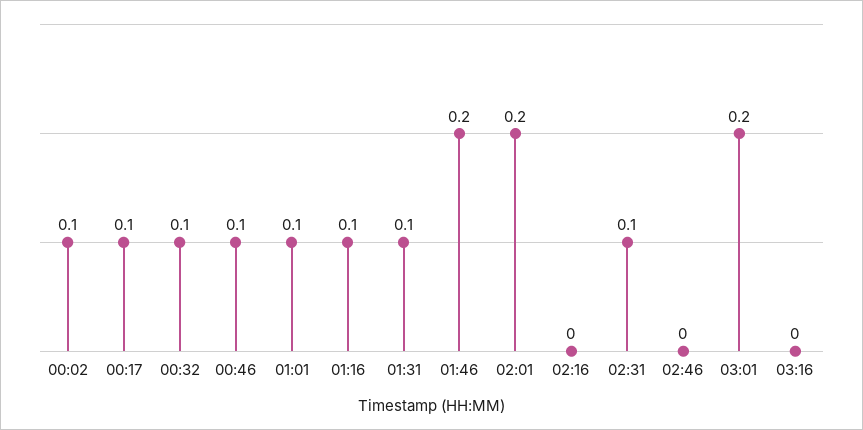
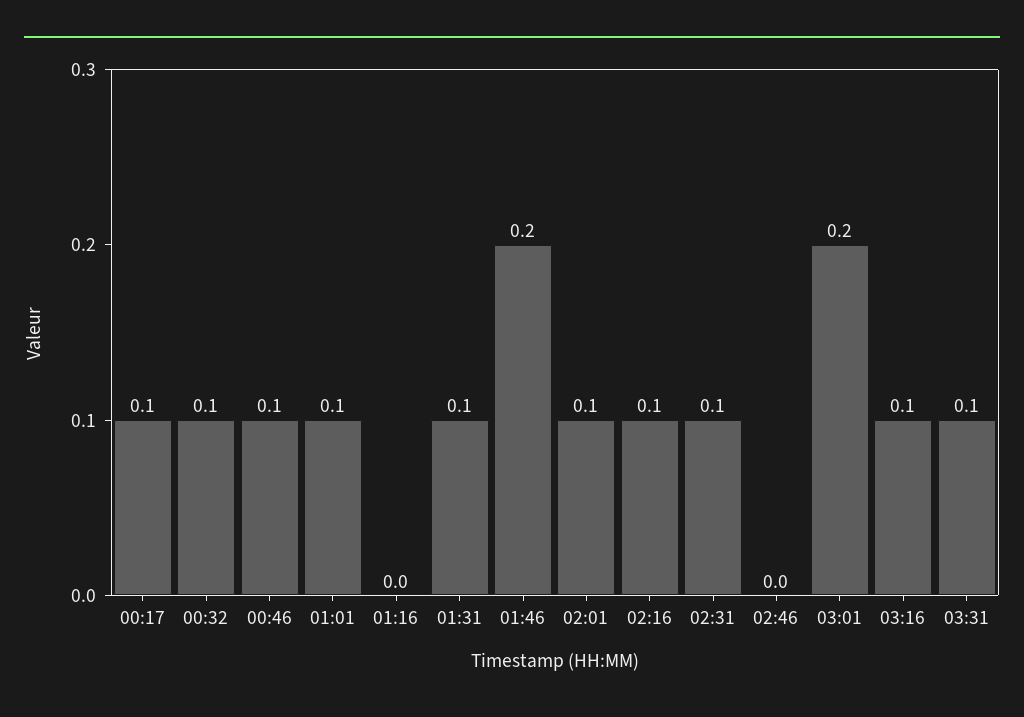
00:02: 0.1 -> none
01:16: 0.1 -> 0
02:01: 0.2 -> 0.1
02:16: 0 -> 0.1
03:16: 0 -> 0.1
03:31: none -> 0.1

